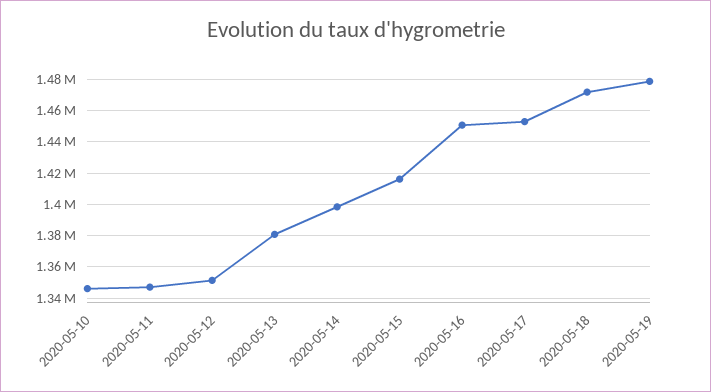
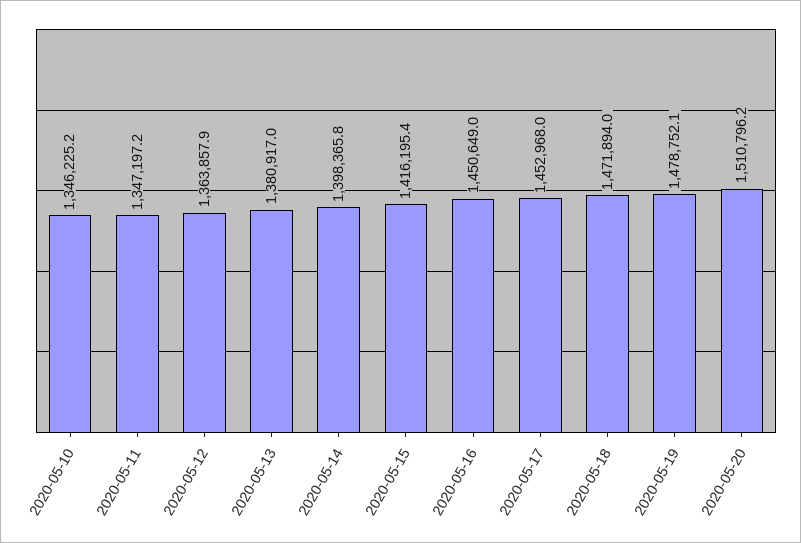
2020-05-12: 1350000 -> 1363857.9
2020-05-20: none -> 1510796.2

